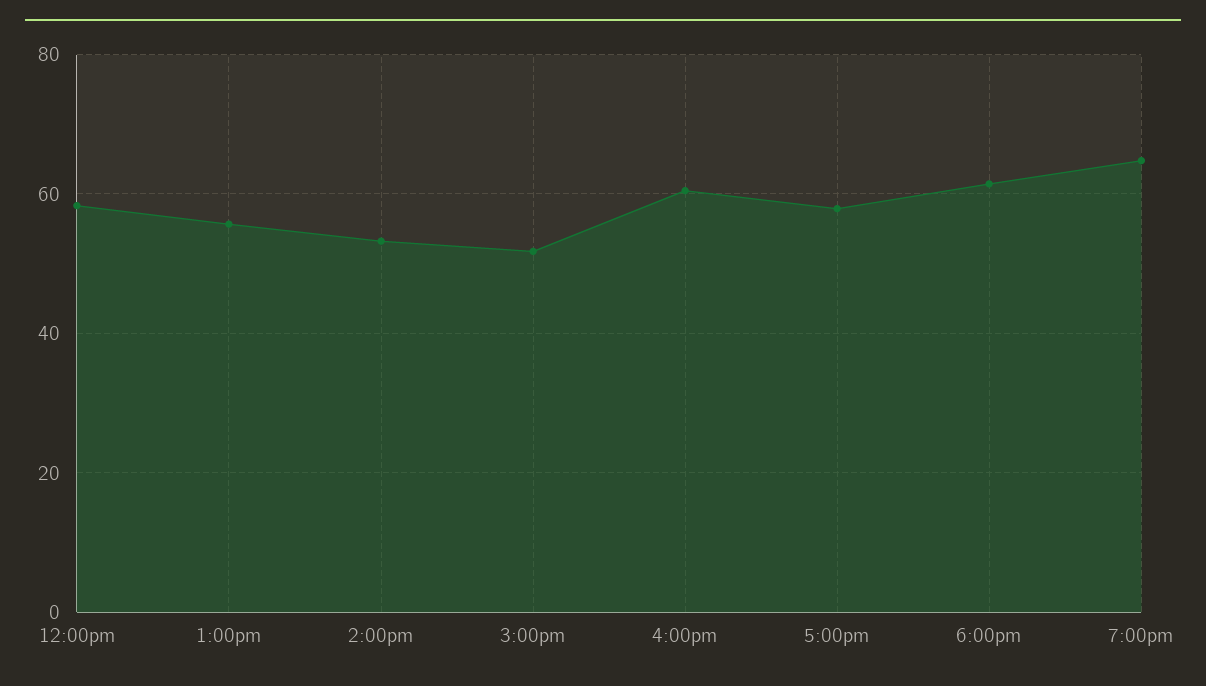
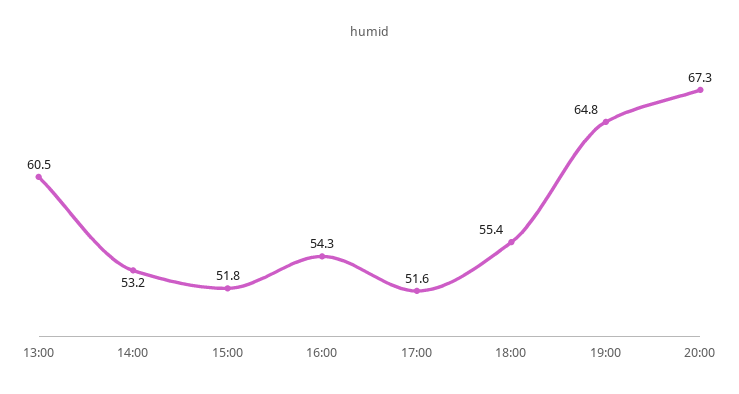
12:00pm: 58 -> none
1:00pm: 56 -> 60.5
4:00pm: 60 -> 54.3
5:00pm: 58 -> 51.6
6:00pm: 62 -> 55.4
20:00: none -> 67.3

